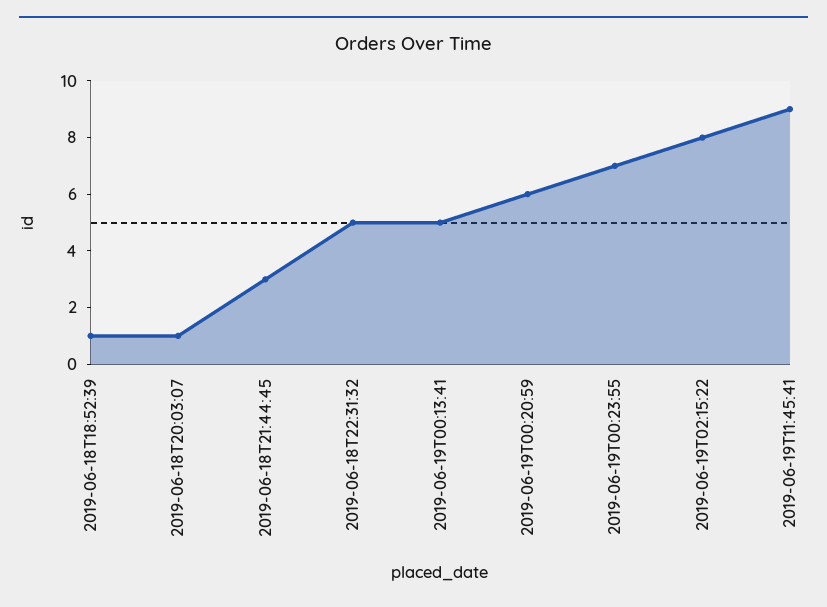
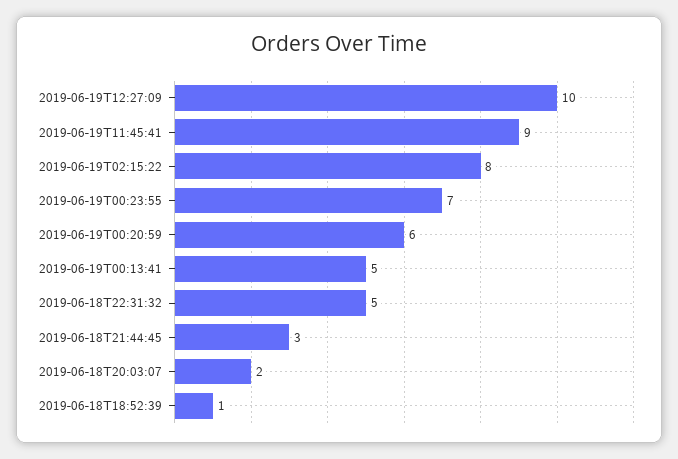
2019-06-18T20:03:07: 1 -> 2
2019-06-19T12:27:09: none -> 10

